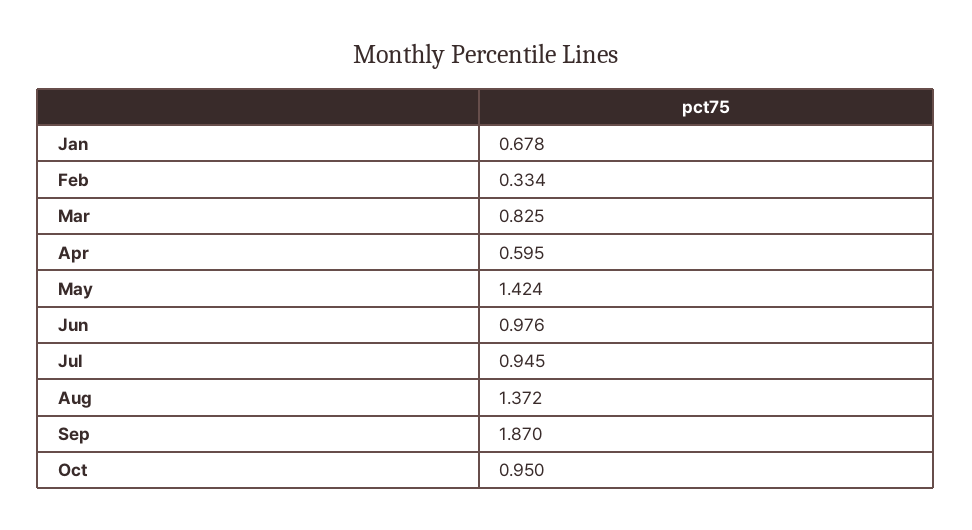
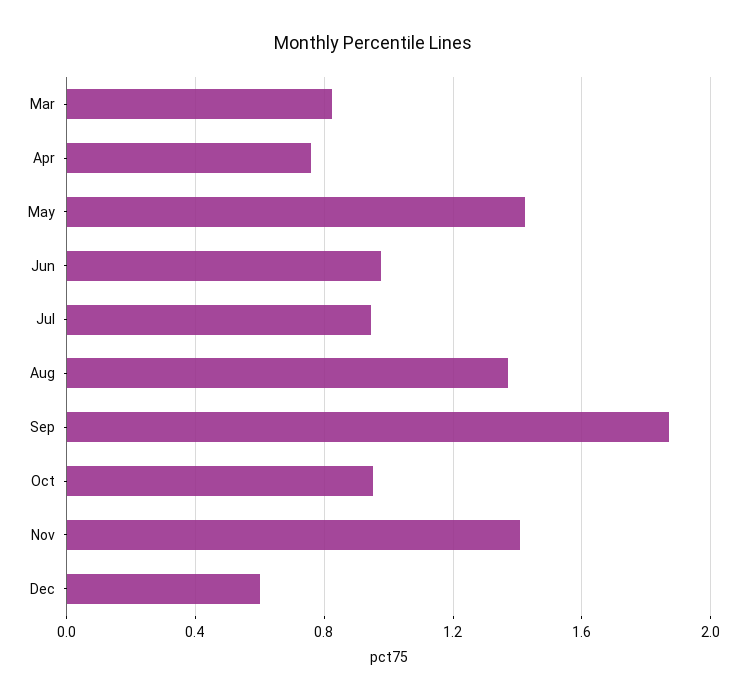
Jan: 0.678 -> none
Feb: 0.334 -> none
Apr: 0.595 -> 0.75
Nov: none -> 1.4
Dec: none -> 0.6

